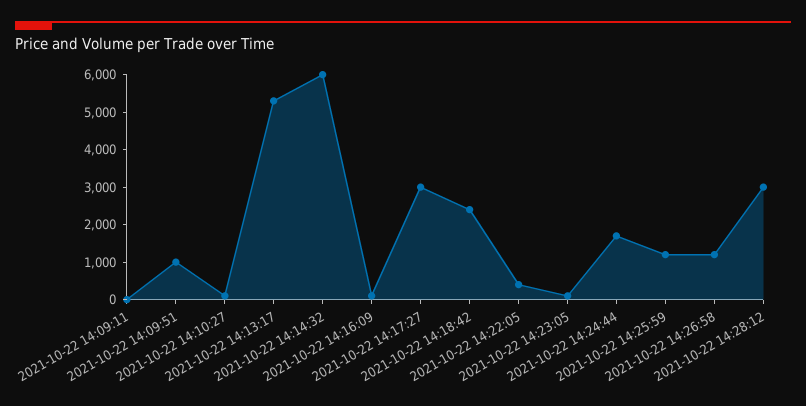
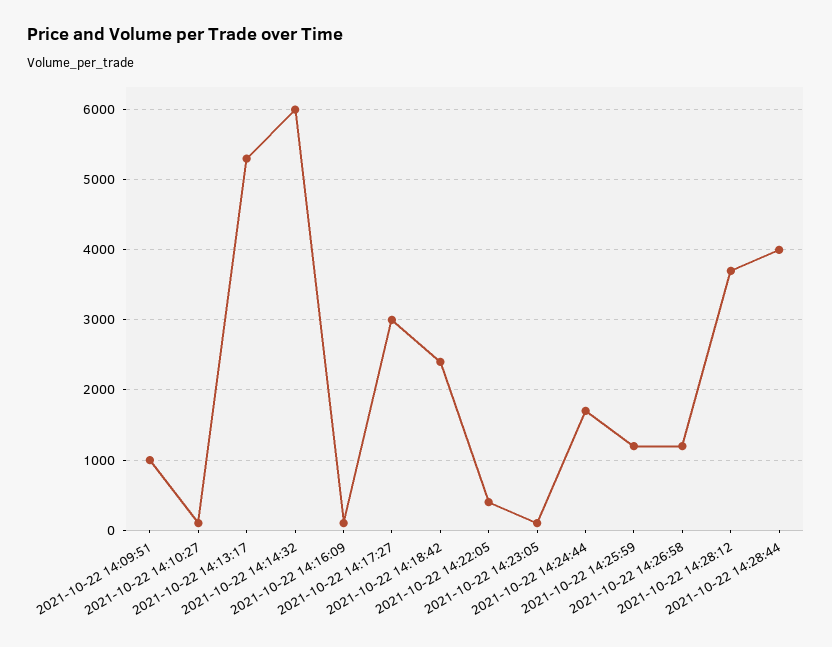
2021-10-22 14:09:11: 0 -> none
2021-10-22 14:28:12: 3000 -> 3700
2021-10-22 14:28:44: none -> 4000

